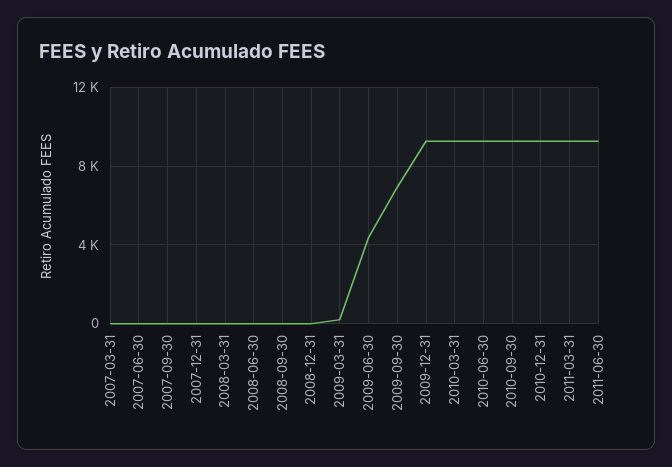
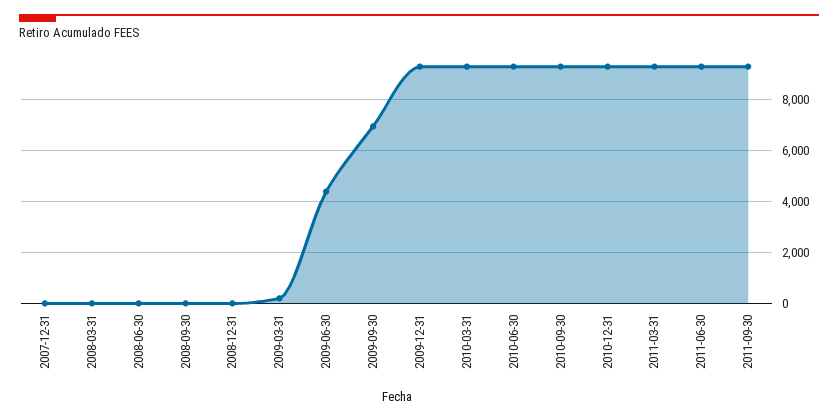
2007-03-31: 0 -> none
2007-06-30: 0 -> none
2007-09-30: 0 -> none
2011-09-30: none -> 9250

